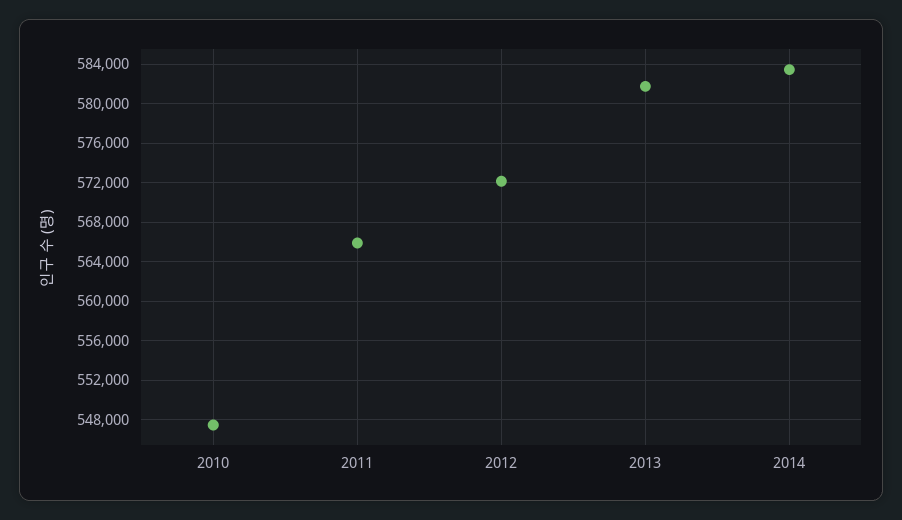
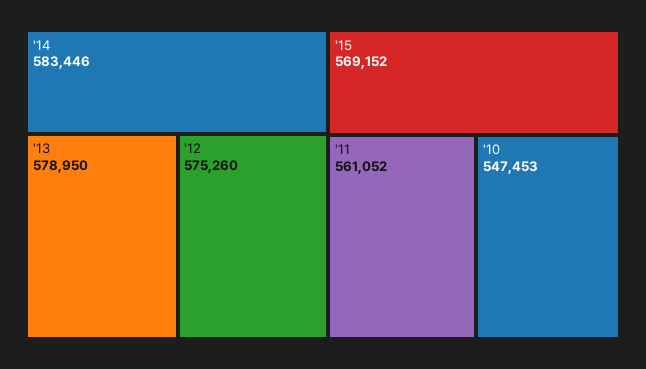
2011: 566000 -> 561052
2012: 572000 -> 575260
2013: 582000 -> 578950
'15: none -> 569152

